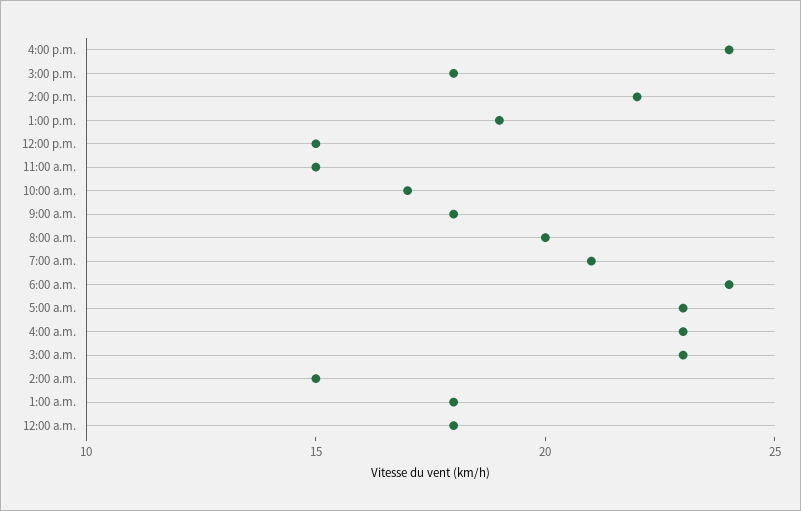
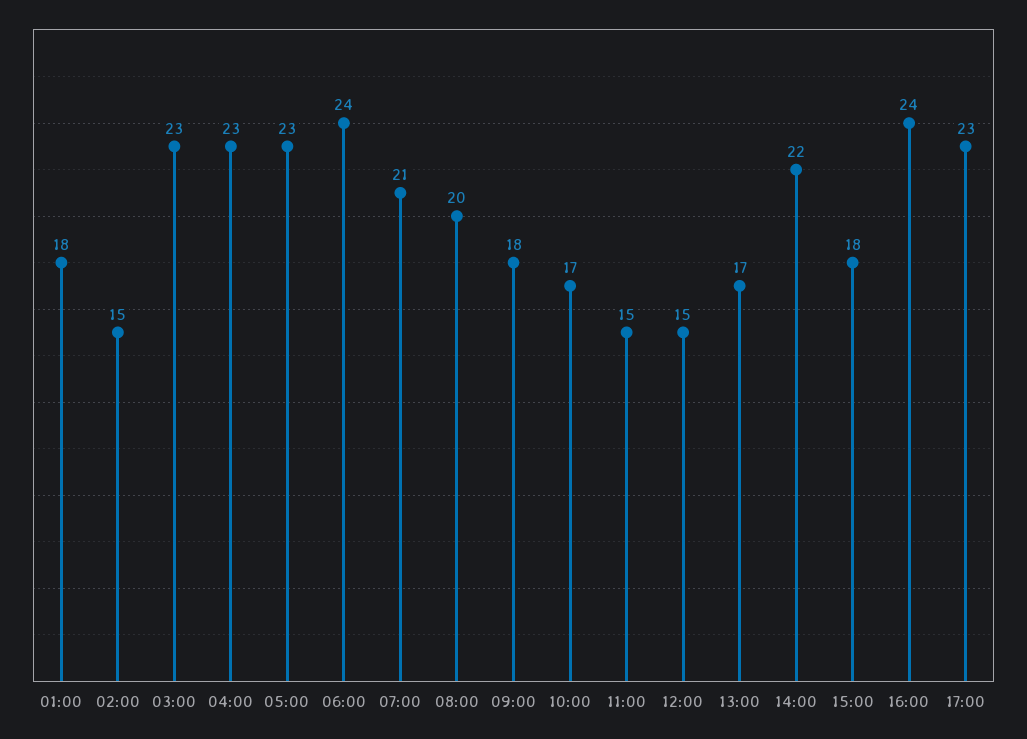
1:00 p.m.: 19 -> 17
12:00 a.m.: 18 -> none
17:00: none -> 23

